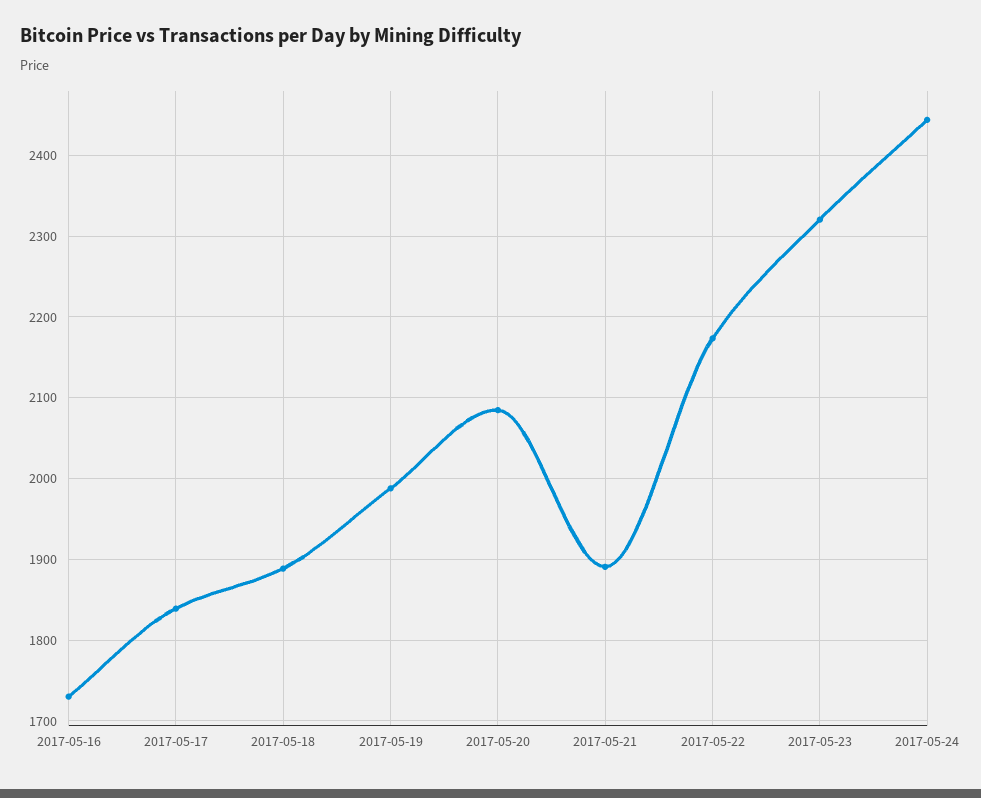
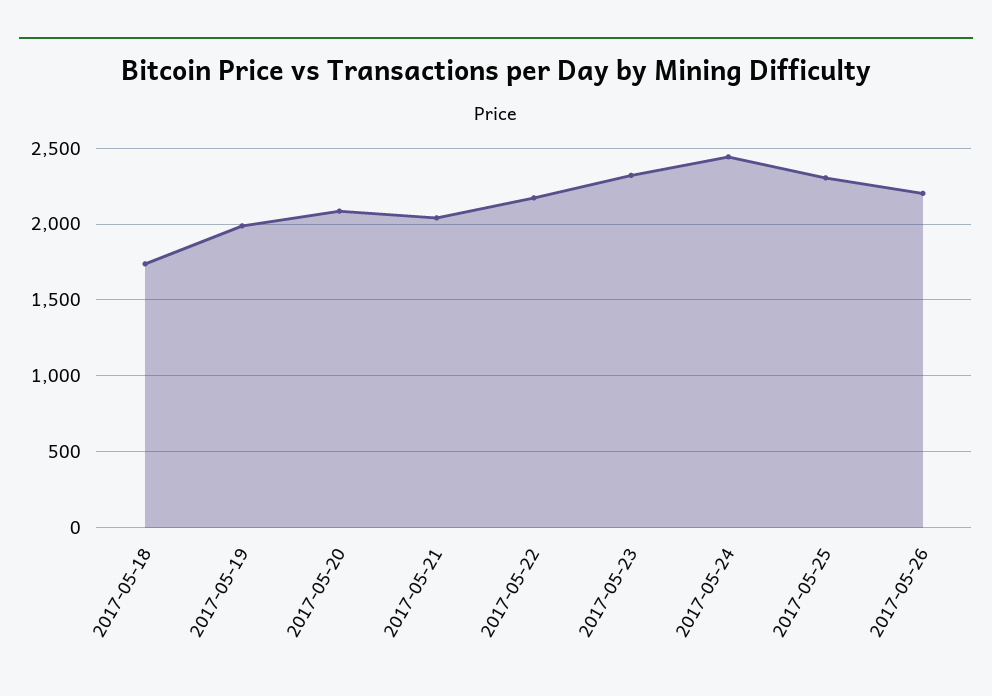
2017-05-16: 1730 -> none
2017-05-17: 1840 -> none
2017-05-18: 1890 -> 1750
2017-05-21: 1890 -> 2050
2017-05-25: none -> 2300
2017-05-26: none -> 2200

